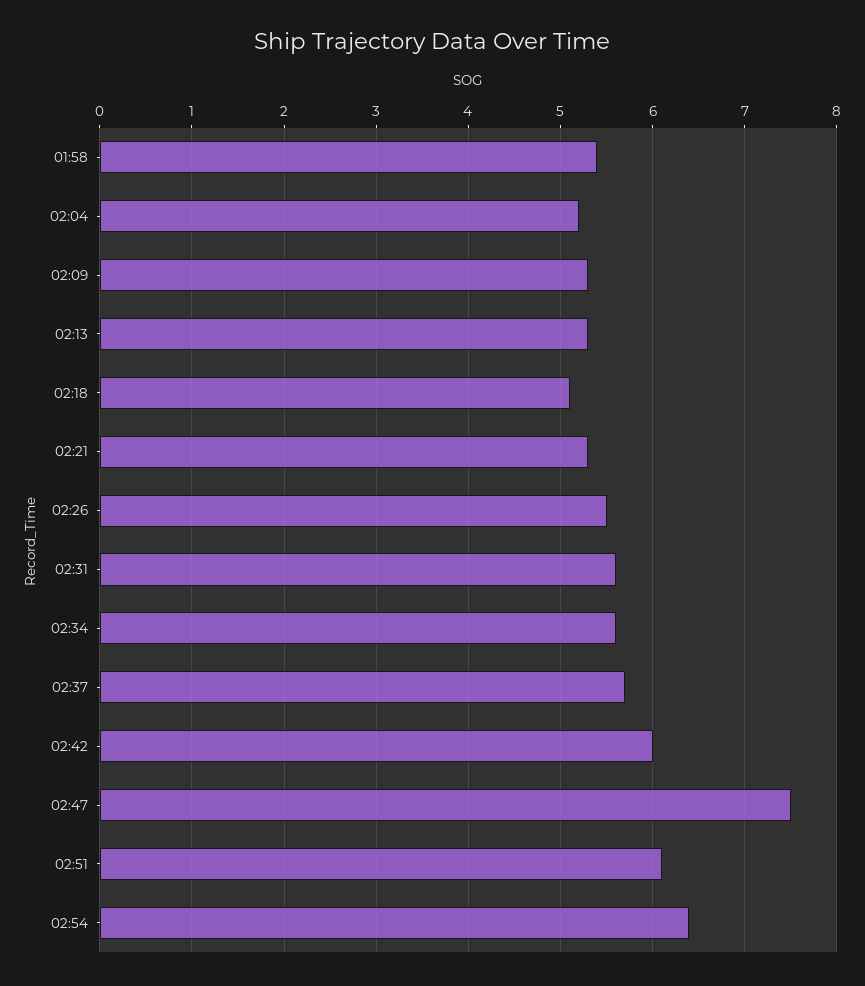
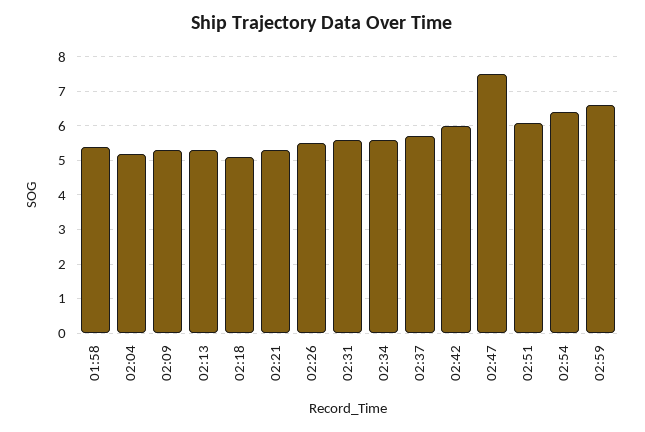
02:59: none -> 6.5

